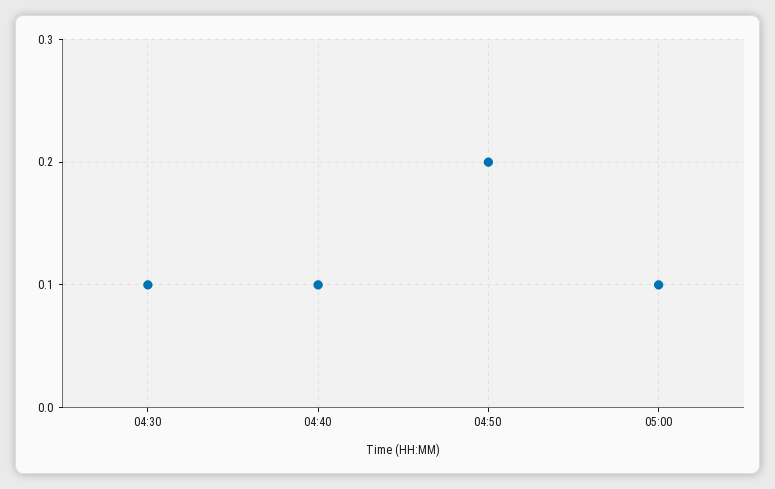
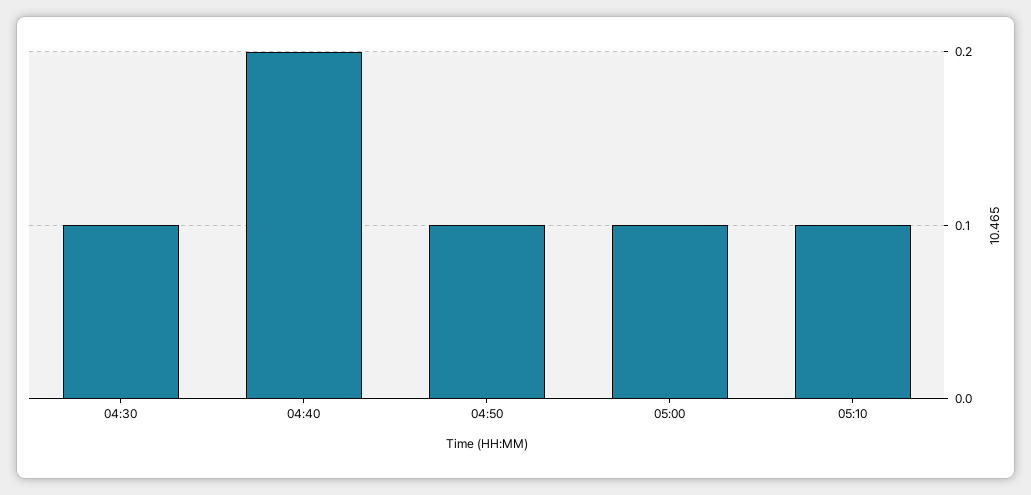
04:40: 0.1 -> 0.2
04:50: 0.2 -> 0.1
05:10: none -> 0.1

